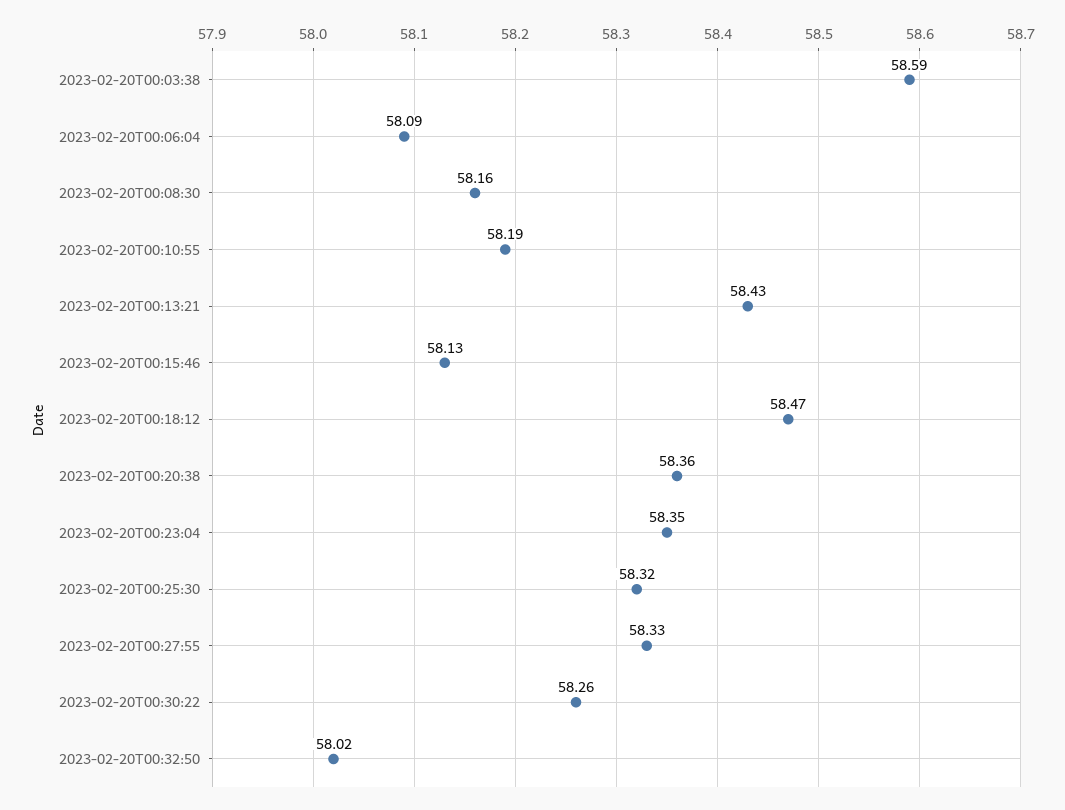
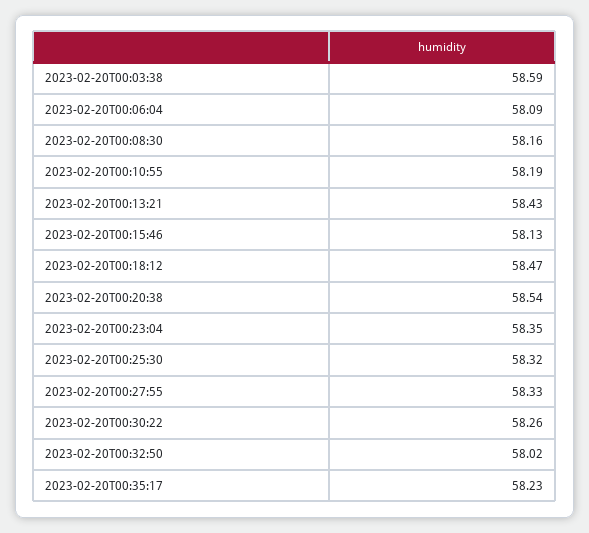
2023-02-20T00:20:38: 58.36 -> 58.54
2023-02-20T00:35:17: none -> 58.23

